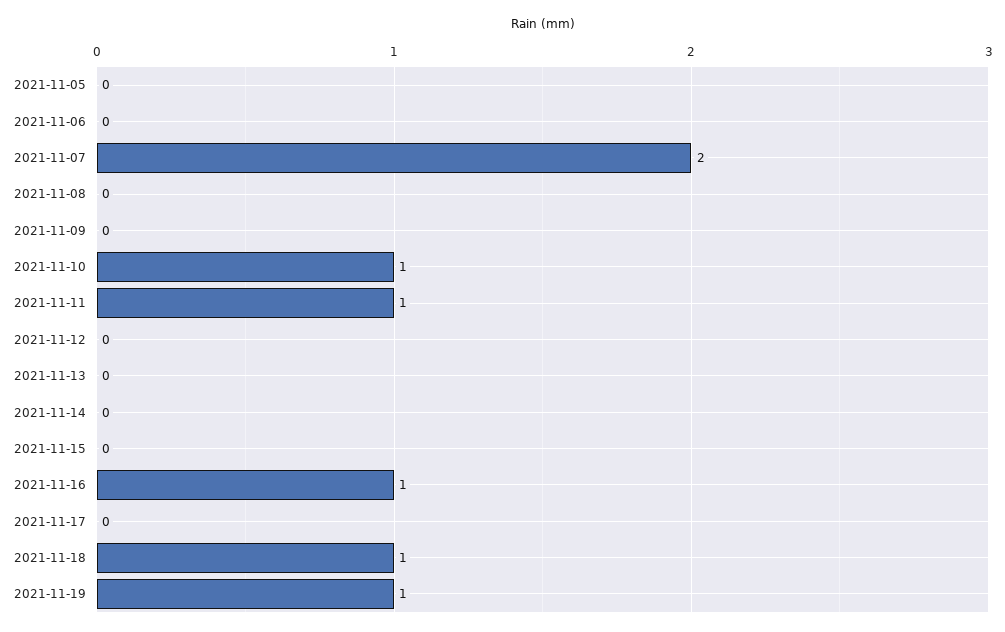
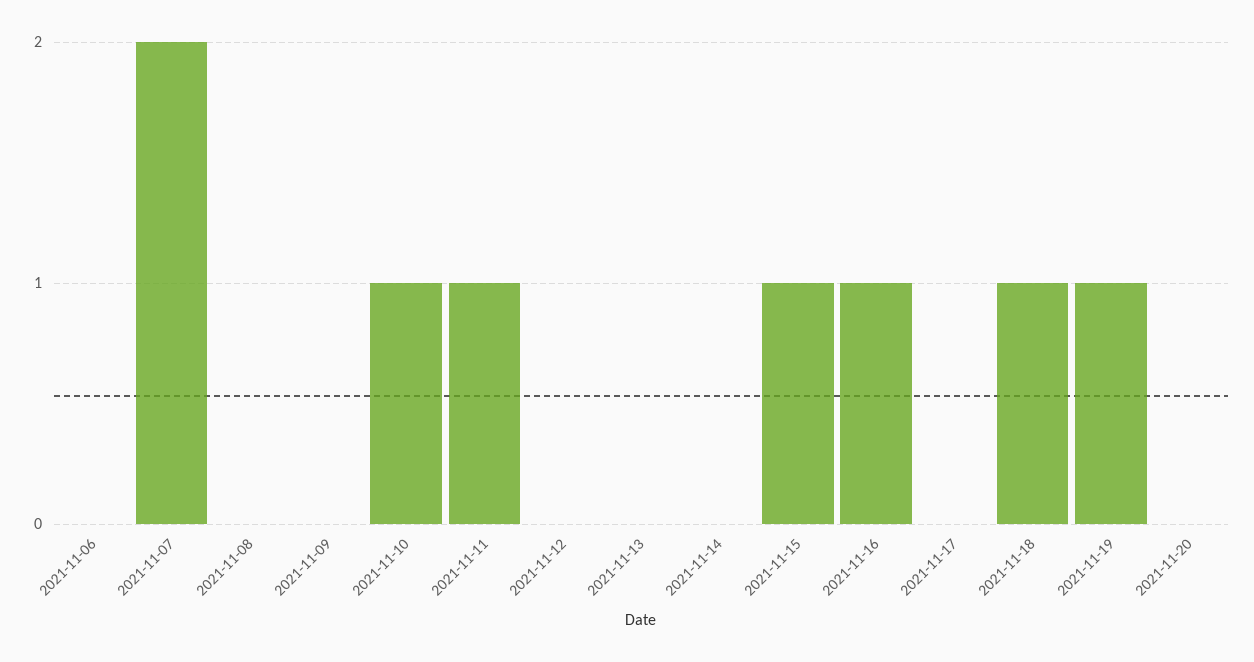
2021-11-05: 0 -> none
2021-11-15: 0 -> 1
2021-11-20: none -> 0

